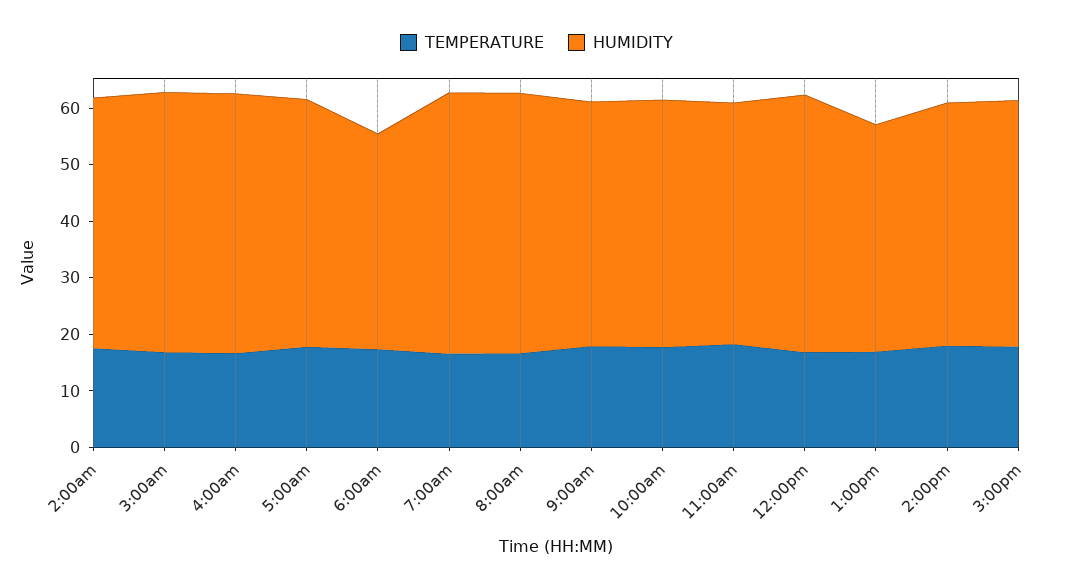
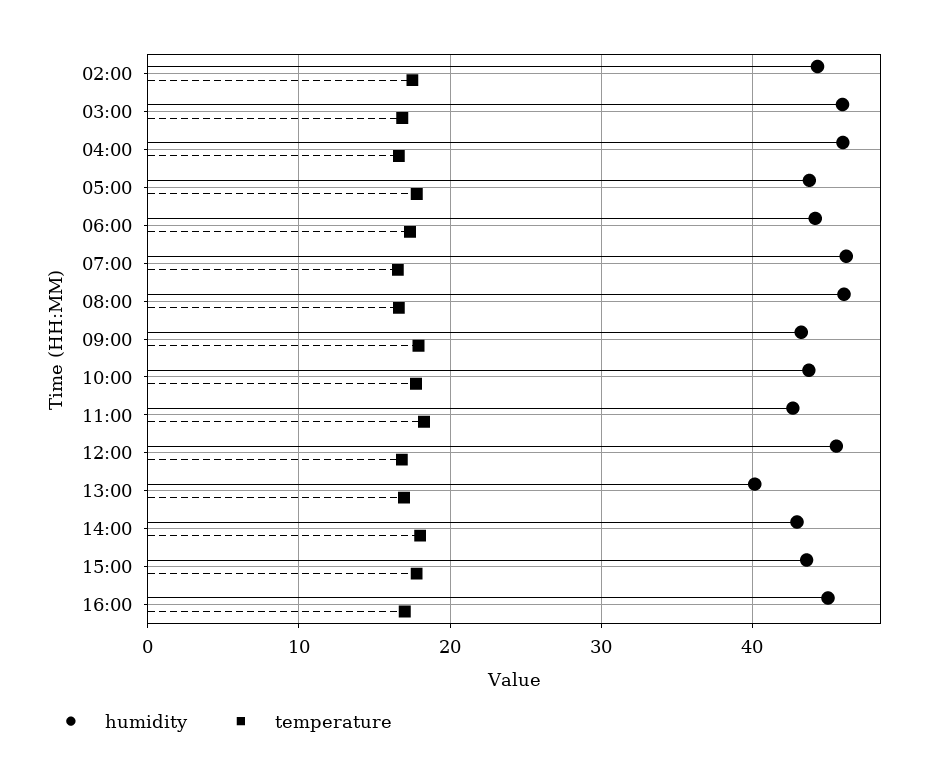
HUMIDITY, 6:00am: 38 -> 44
HUMIDITY, 16:00: none -> 45
TEMPERATURE, 16:00: none -> 17

